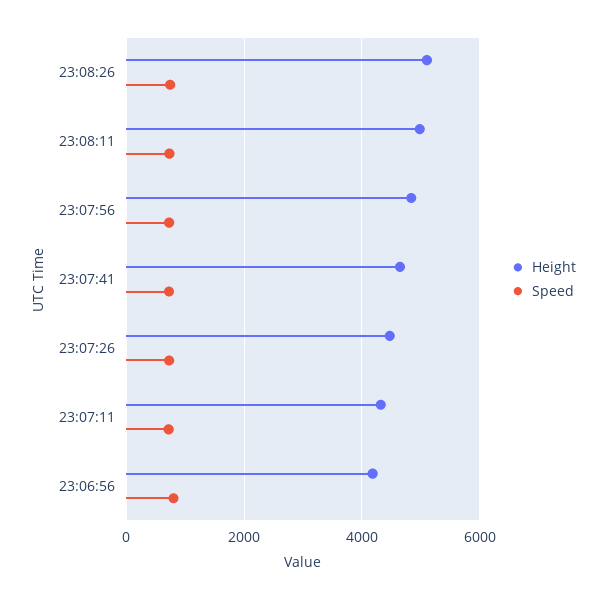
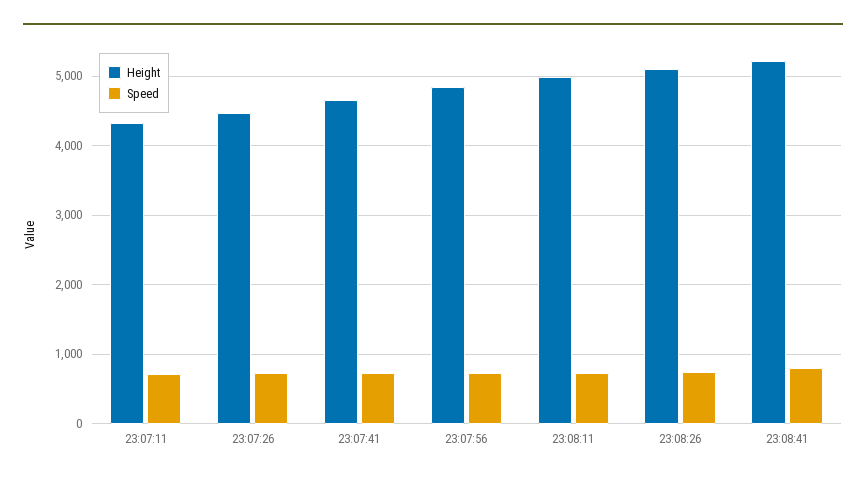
Height, 23:06:56: 4200 -> none
Speed, 23:06:56: 800 -> none
Height, 23:08:41: none -> 5200
Speed, 23:08:41: none -> 800

